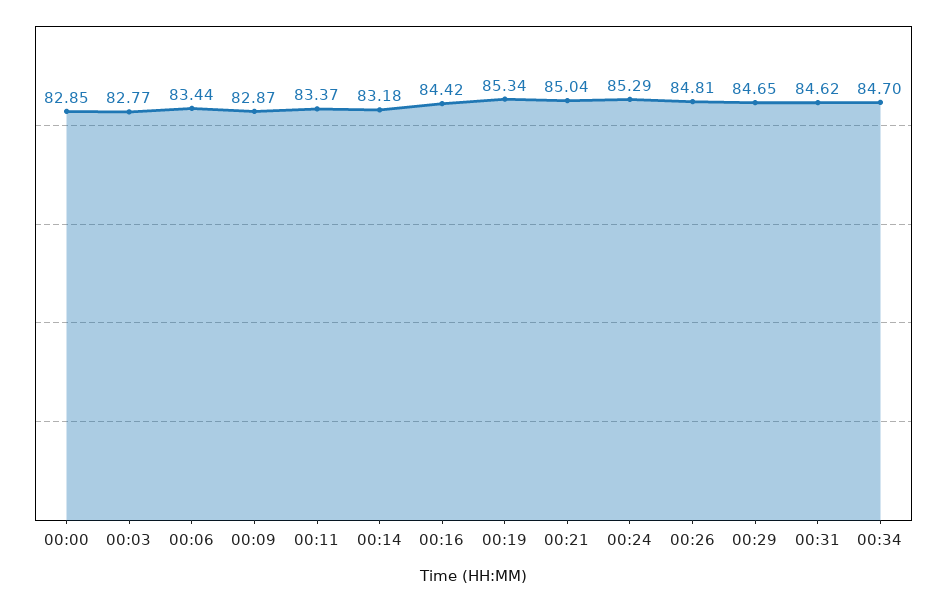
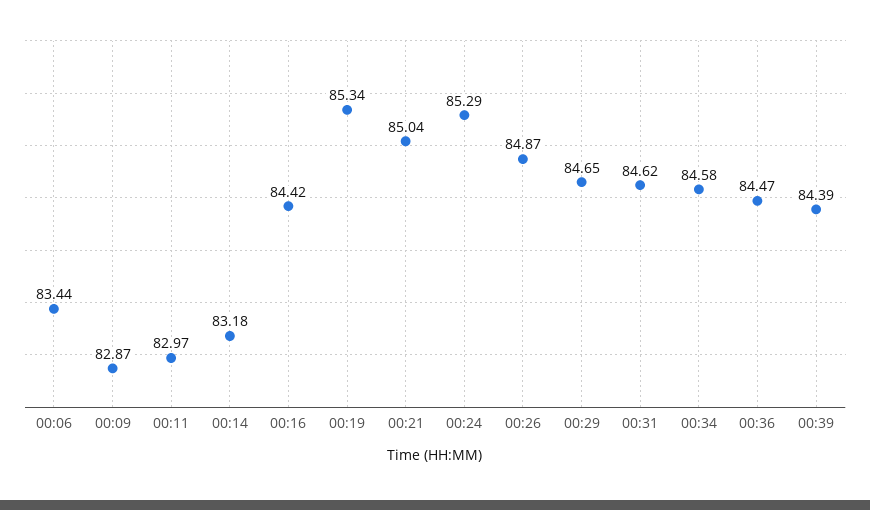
00:00: 82.85 -> none
00:03: 82.77 -> none
00:11: 83.37 -> 82.97
00:26: 84.81 -> 84.87
00:34: 84.7 -> 84.58
00:36: none -> 84.47
00:39: none -> 84.39

